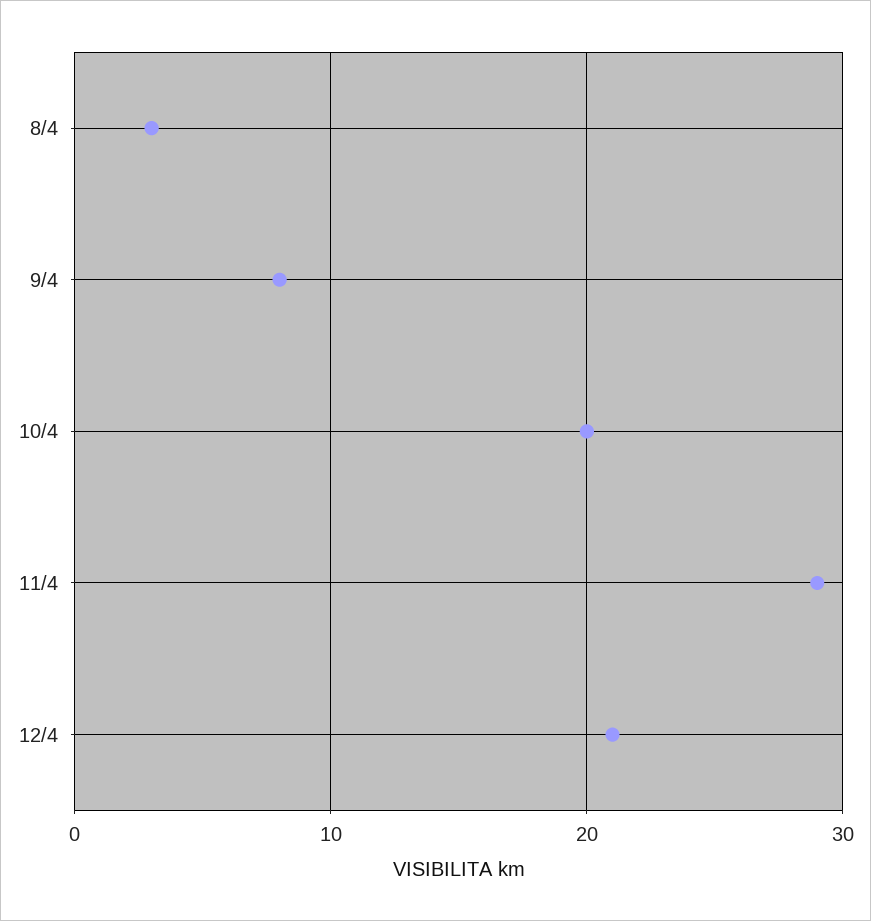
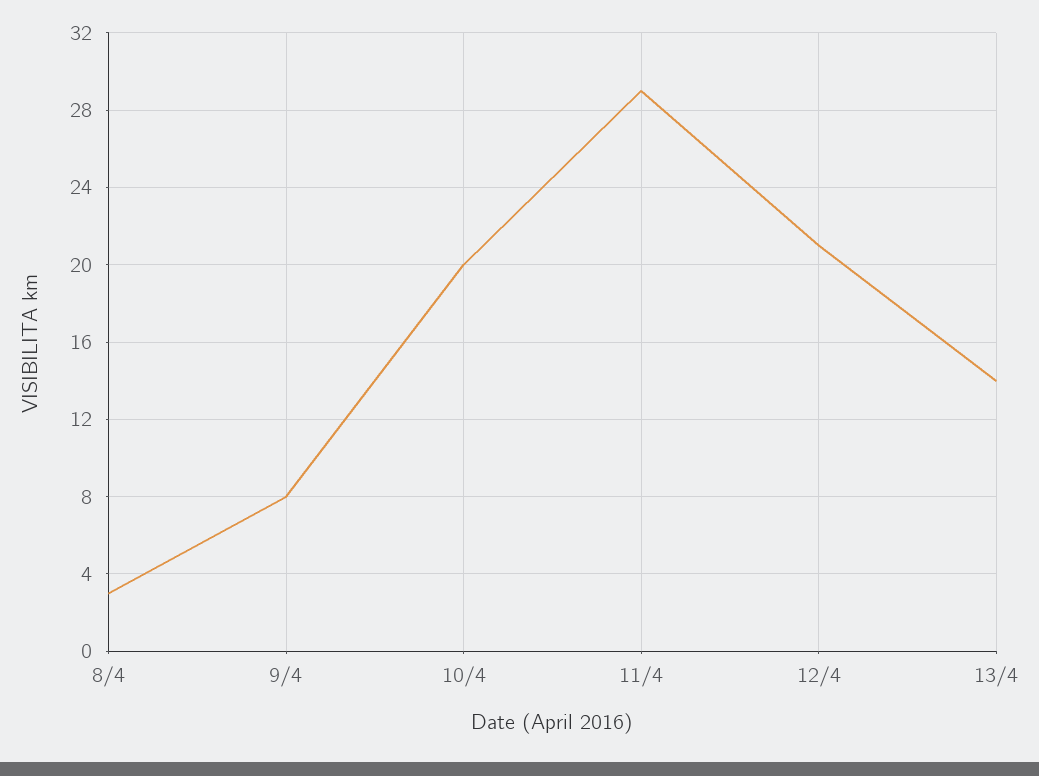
13/4: none -> 14

